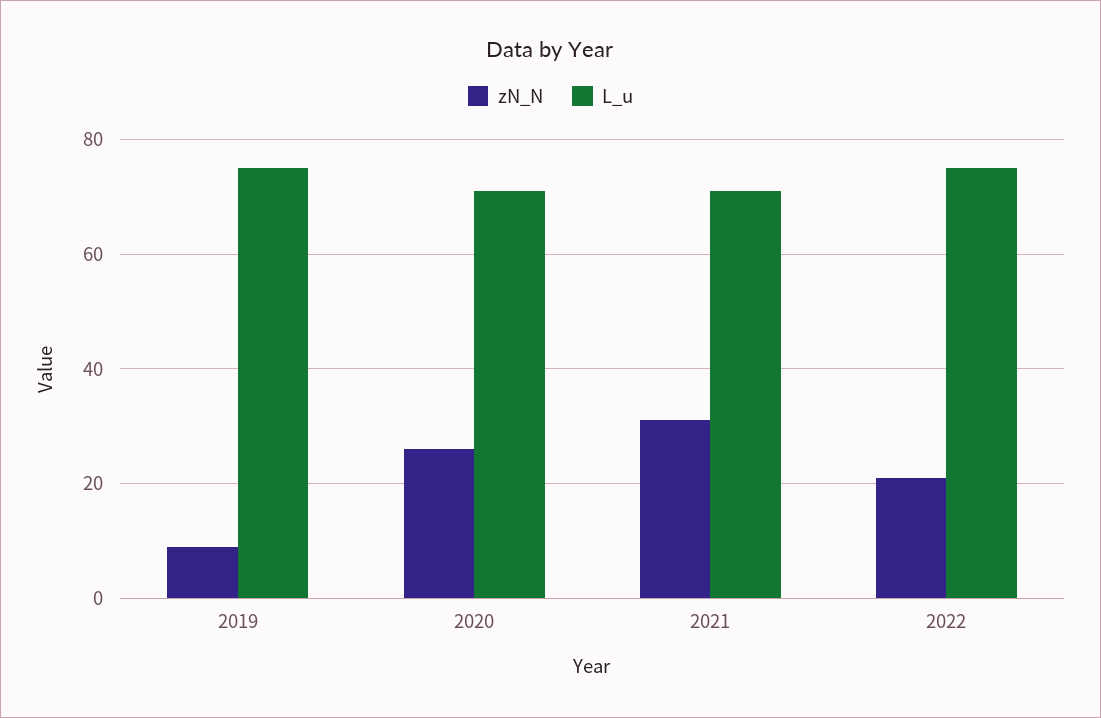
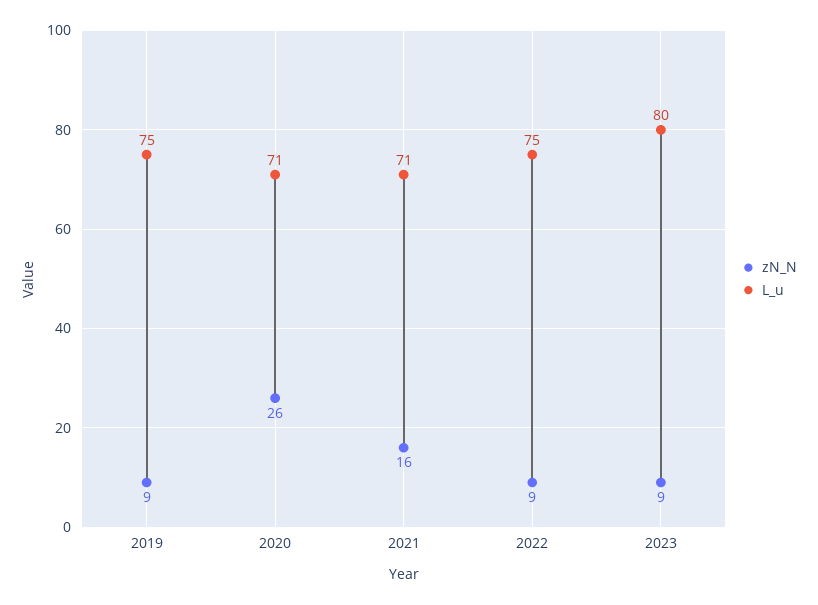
zN_N, 2021: 30 -> 16
zN_N, 2022: 20 -> 9
zN_N, 2023: none -> 9
L_u, 2023: none -> 80

